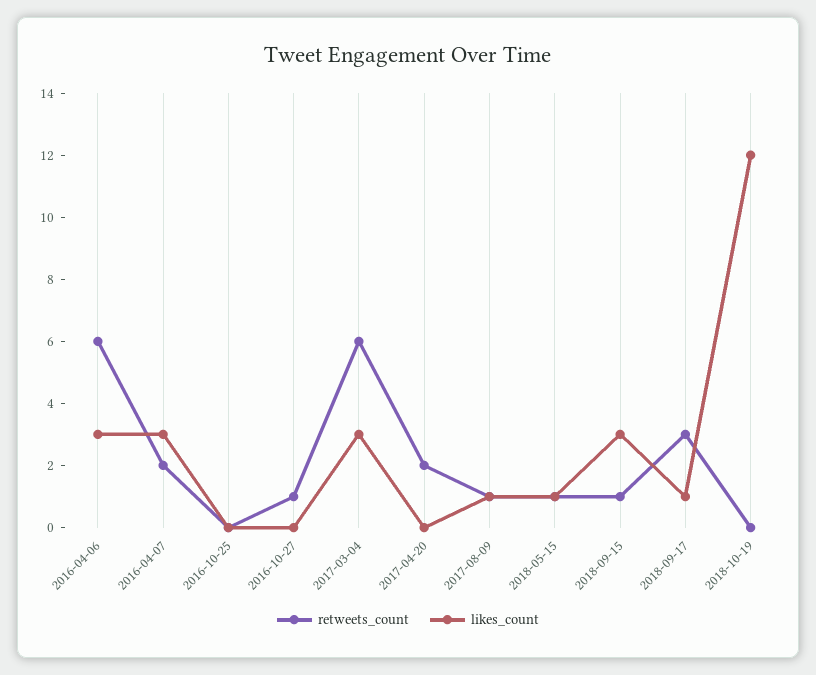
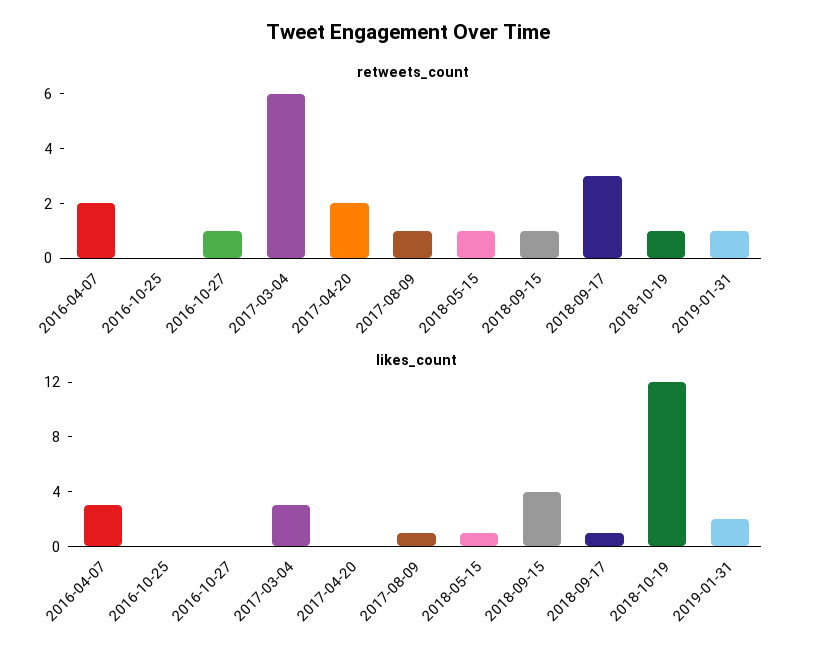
retweets_count, 2016-04-06: 6 -> none
likes_count, 2016-04-06: 3 -> none
likes_count, 2018-09-15: 3 -> 4
retweets_count, 2018-10-19: 0 -> 1
retweets_count, 2019-01-31: none -> 1
likes_count, 2019-01-31: none -> 2

